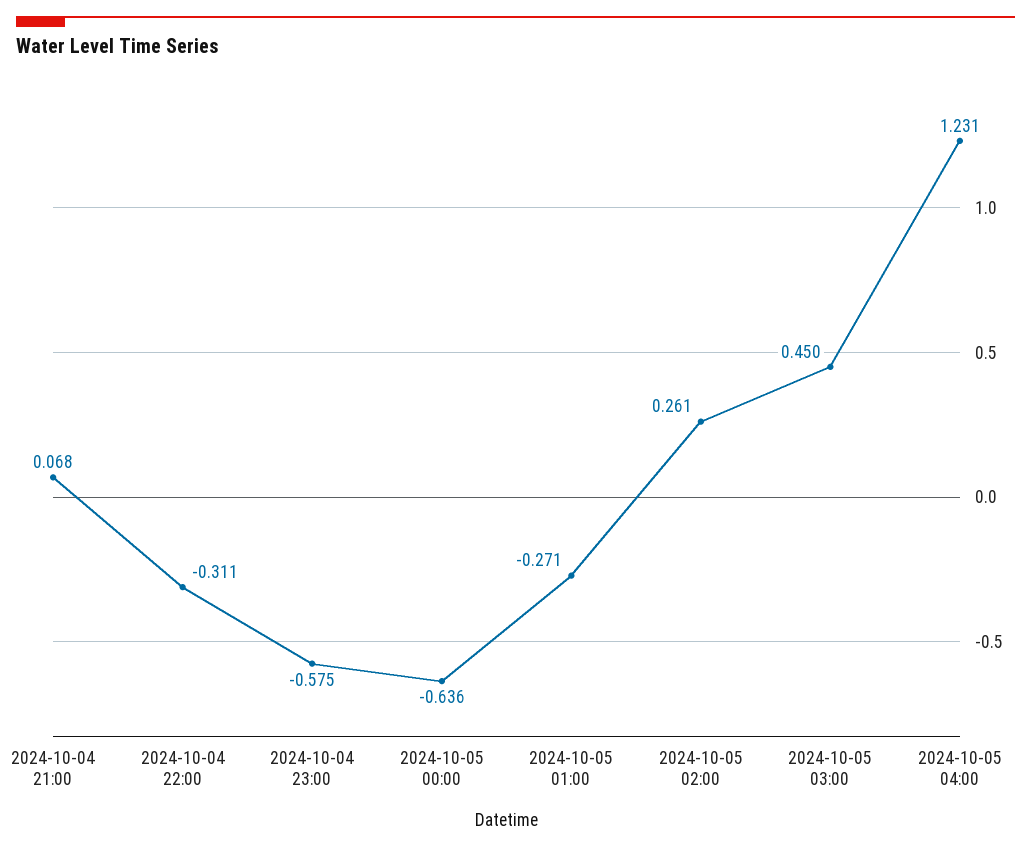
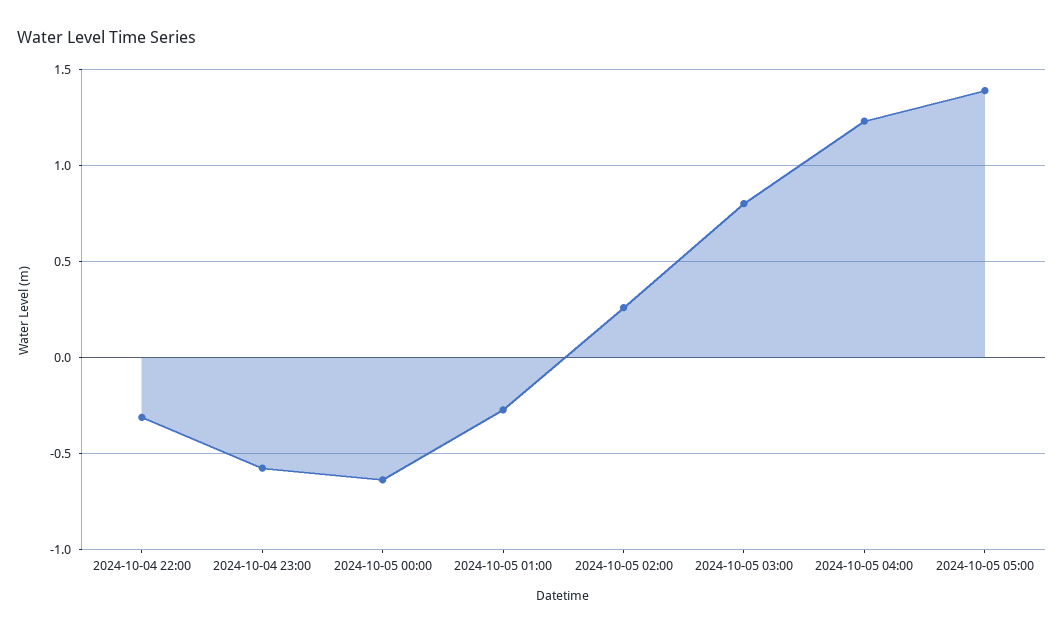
2024-10-04 21:00: 0.068 -> none
2024-10-05 03:00: 0.45 -> 0.8
2024-10-05 05:00: none -> 1.4

